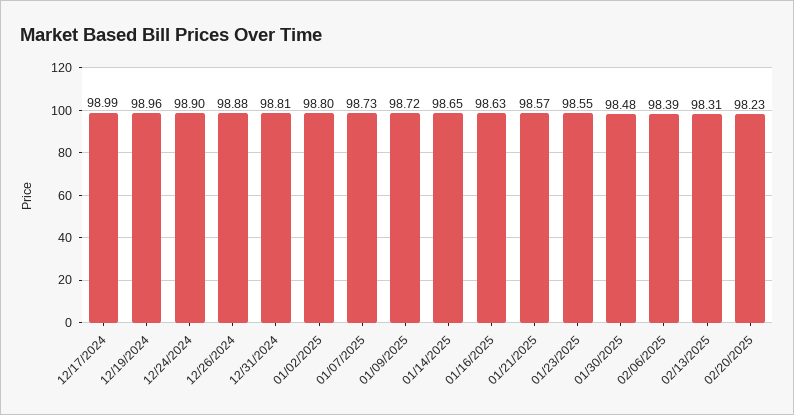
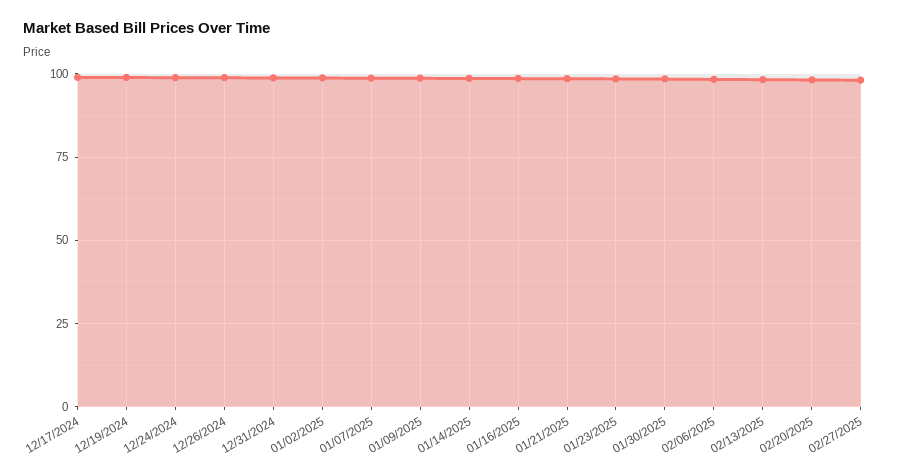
02/27/2025: none -> 97.5

